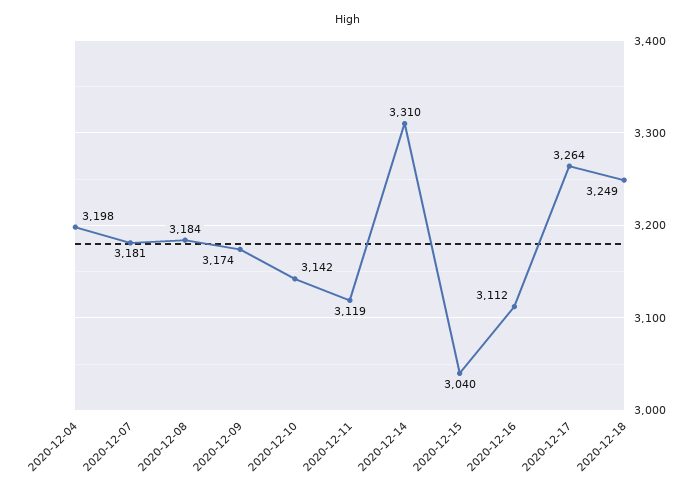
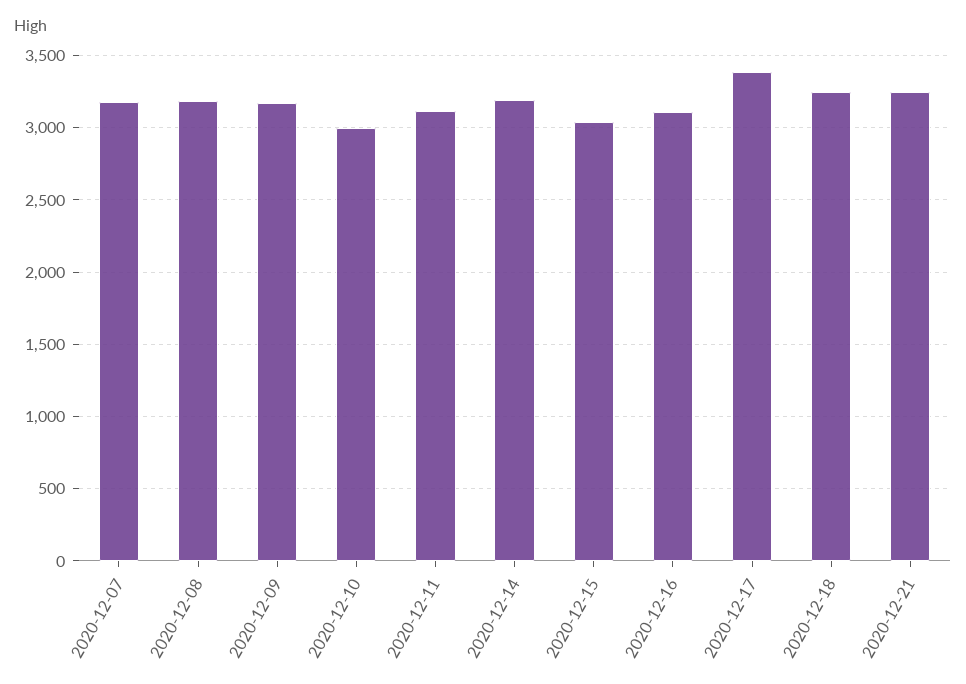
2020-12-04: 3198 -> none
2020-12-10: 3142 -> 3000
2020-12-14: 3310 -> 3200
2020-12-17: 3264 -> 3400
2020-12-21: none -> 3250

